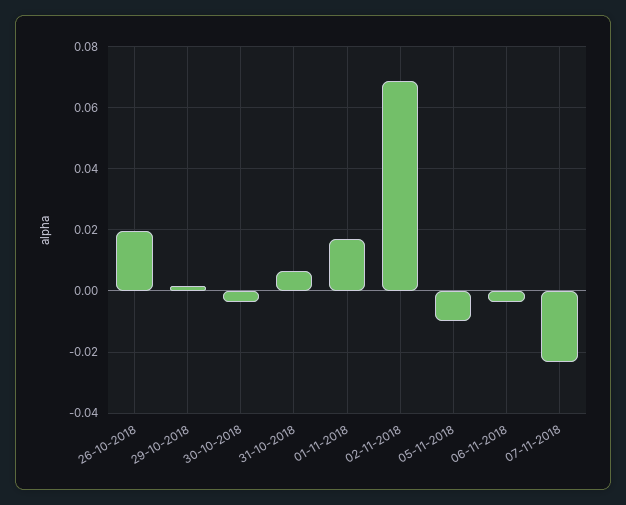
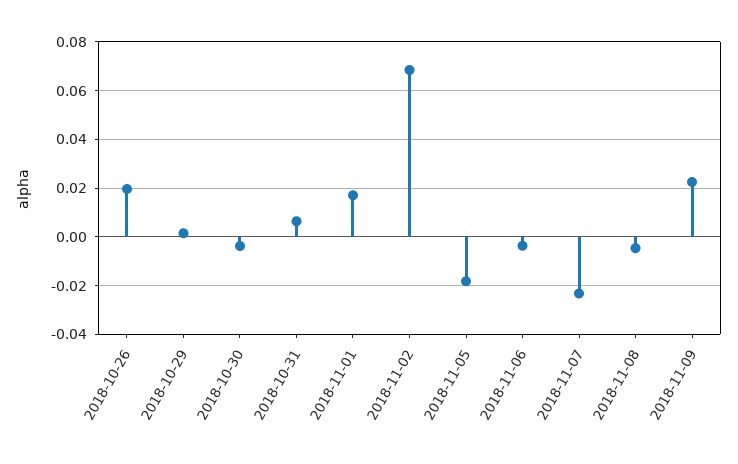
05-11-2018: -0.01 -> -0.0175
2018-11-08: none -> -0.005
2018-11-09: none -> 0.0225

